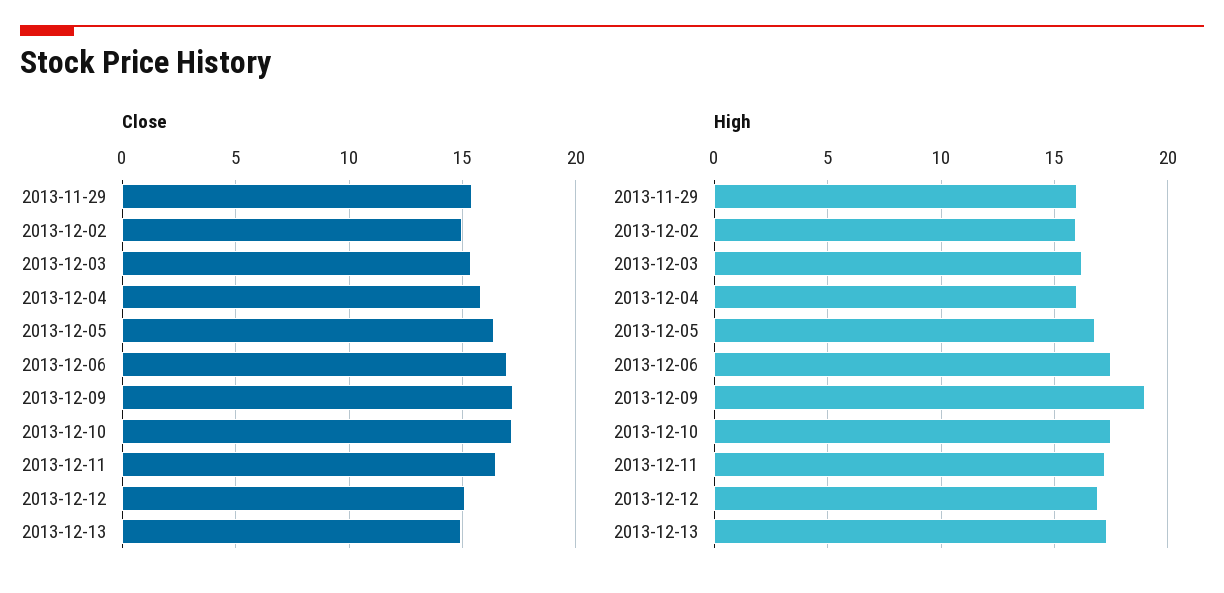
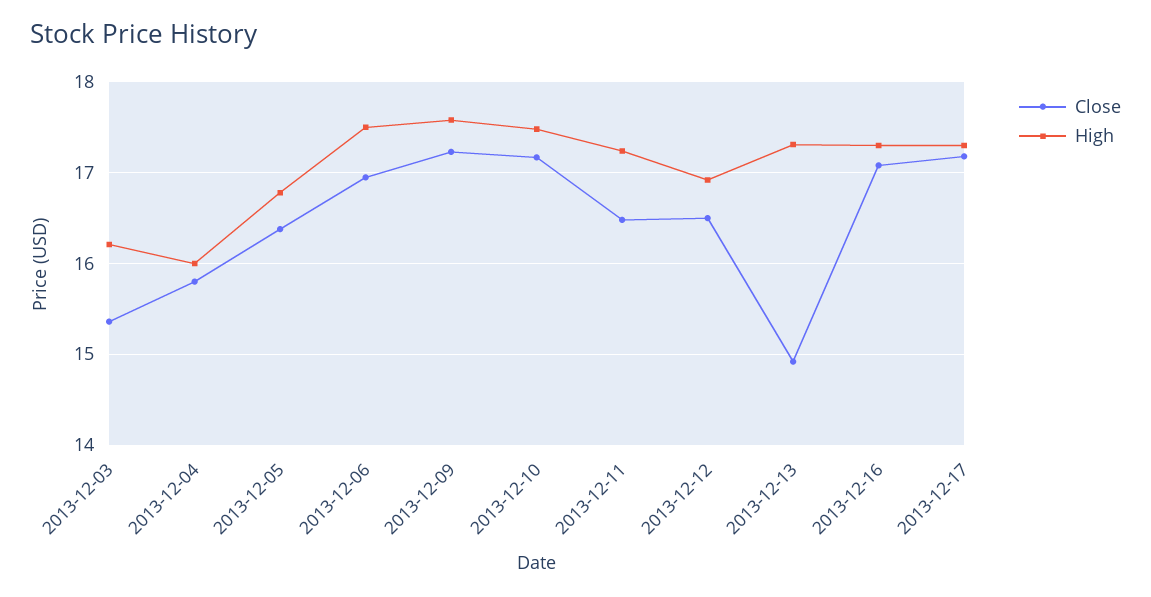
Close, 2013-11-29: 15.5 -> none
Close, 2013-12-02: 15 -> none
Close, 2013-12-12: 15 -> 16.5
High, 2013-11-29: 16 -> none
High, 2013-12-02: 16 -> none
High, 2013-12-09: 19 -> 17.6
Close, 2013-12-16: none -> 17.1
High, 2013-12-16: none -> 17.3
Close, 2013-12-17: none -> 17.2
High, 2013-12-17: none -> 17.3

